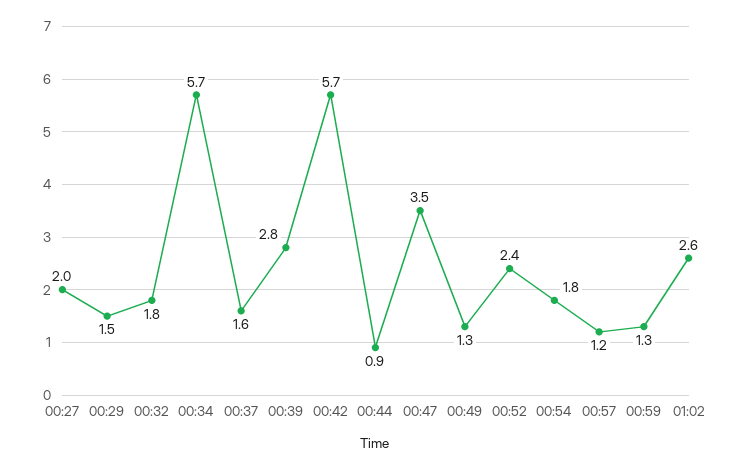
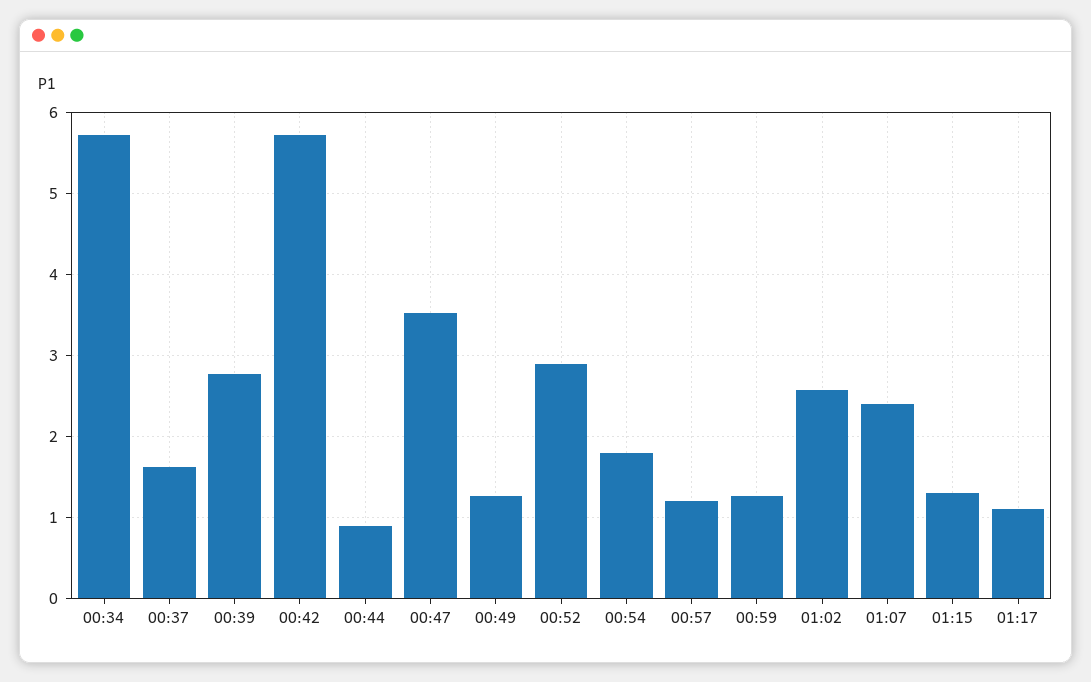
00:27: 2 -> none
00:29: 1.5 -> none
00:32: 1.8 -> none
00:52: 2.4 -> 2.9
01:07: none -> 2.4
01:15: none -> 1.3
01:17: none -> 1.1

